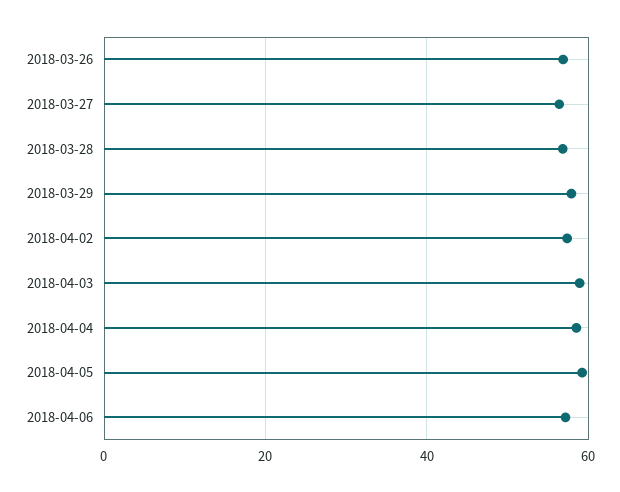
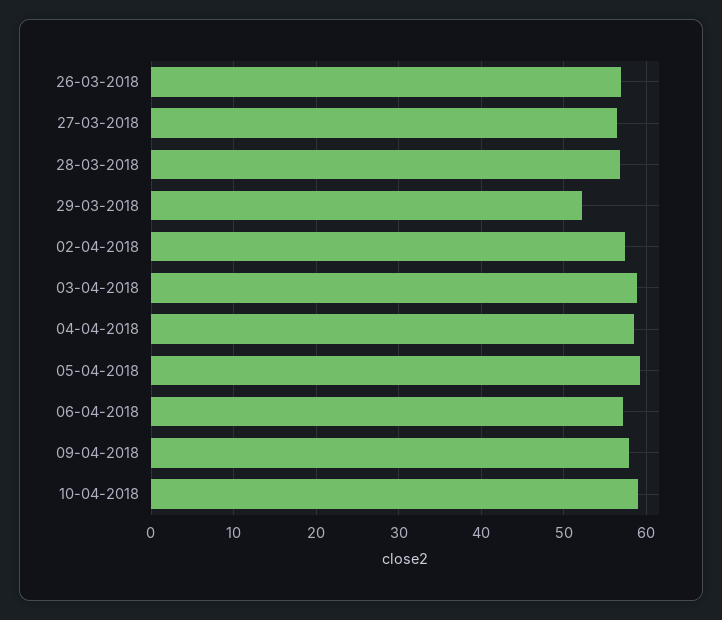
2018-03-29: 58 -> 52
09-04-2018: none -> 58
10-04-2018: none -> 59

